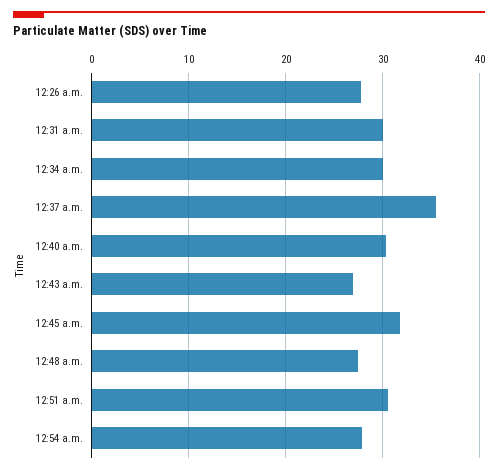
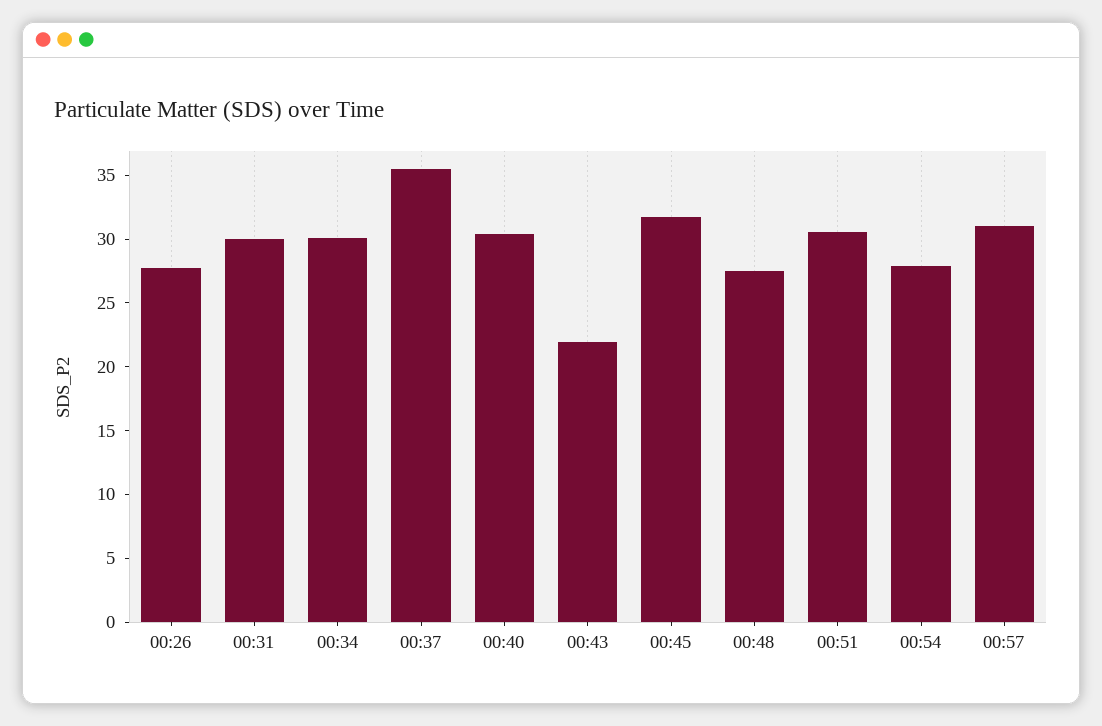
12:43 a.m.: 27 -> 22
00:57: none -> 31

